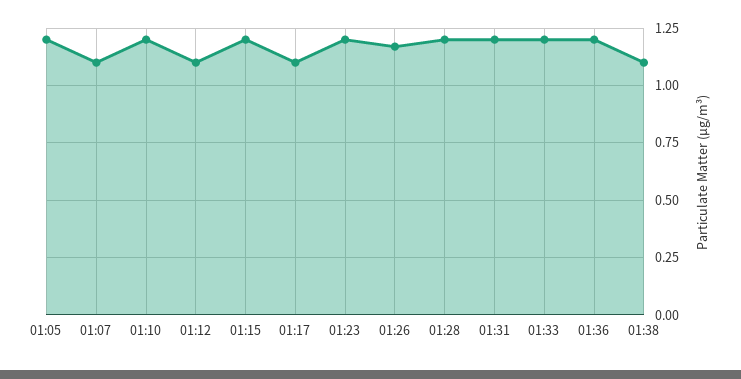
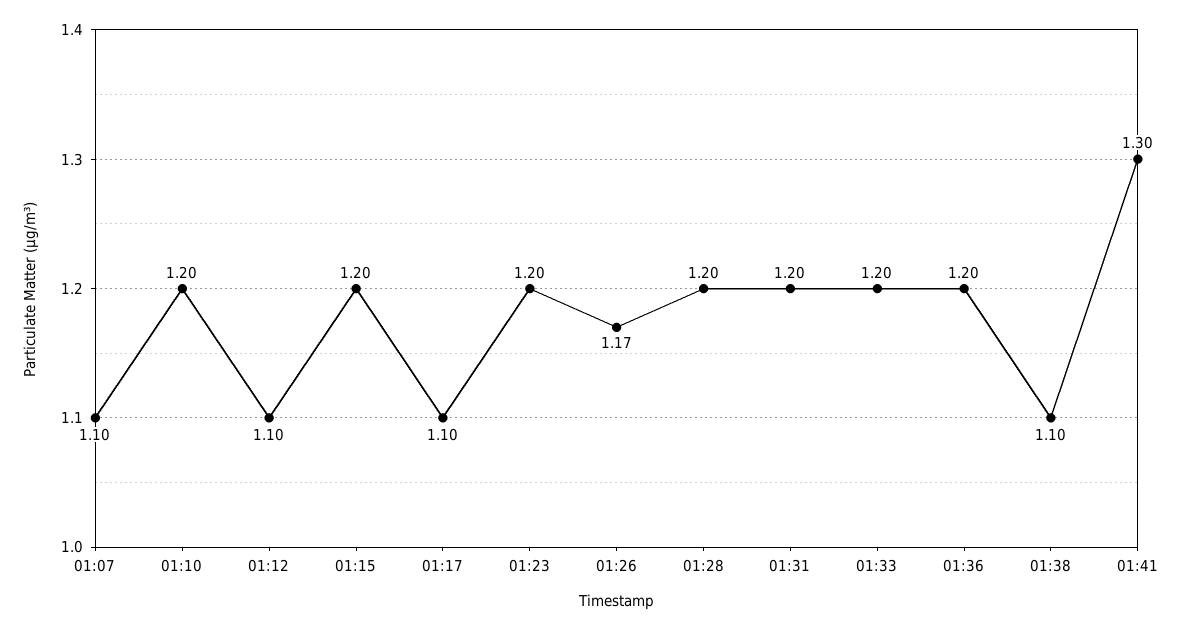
01:05: 1.2 -> none
01:41: none -> 1.3

